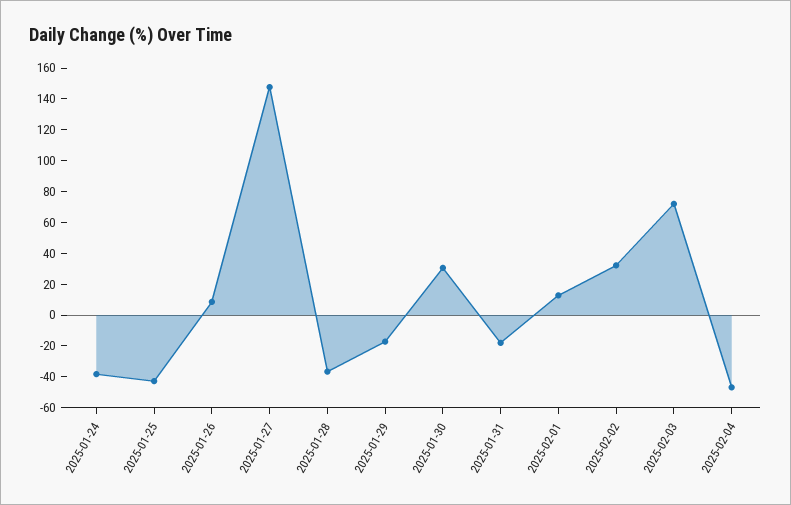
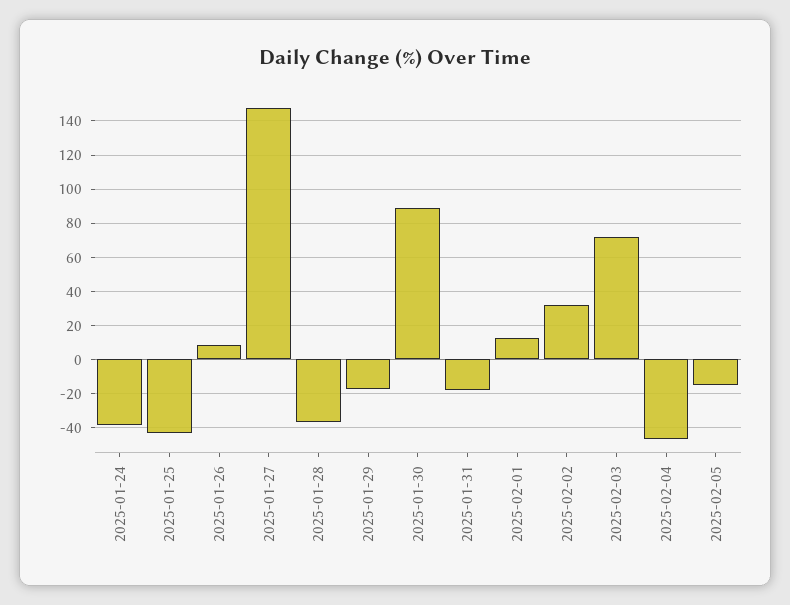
2025-01-30: 30 -> 90
2025-02-05: none -> -15

